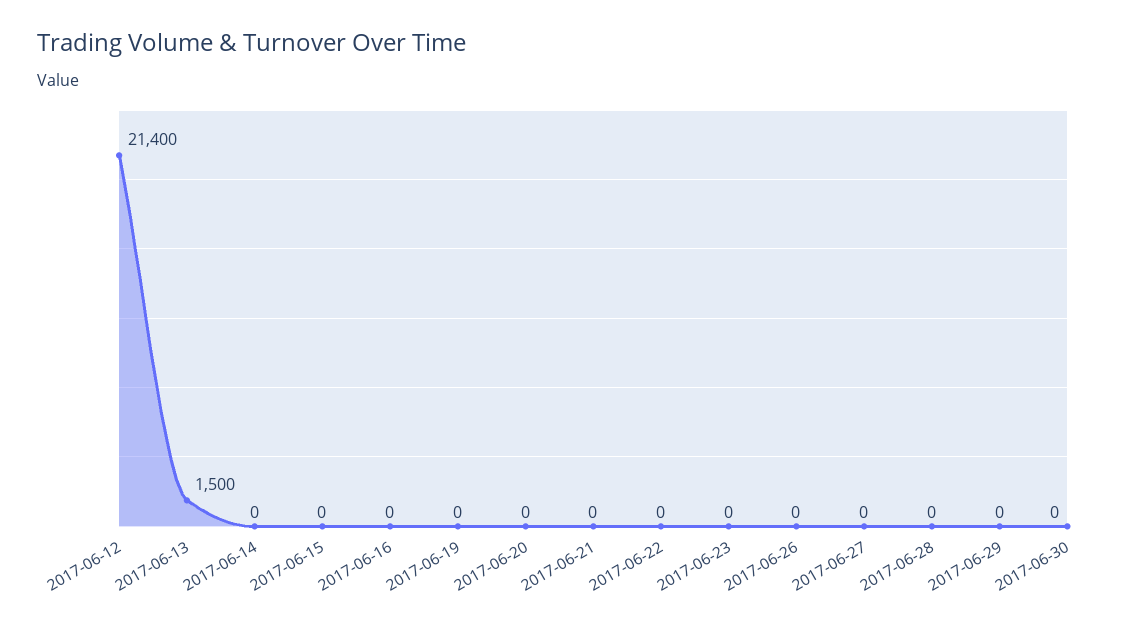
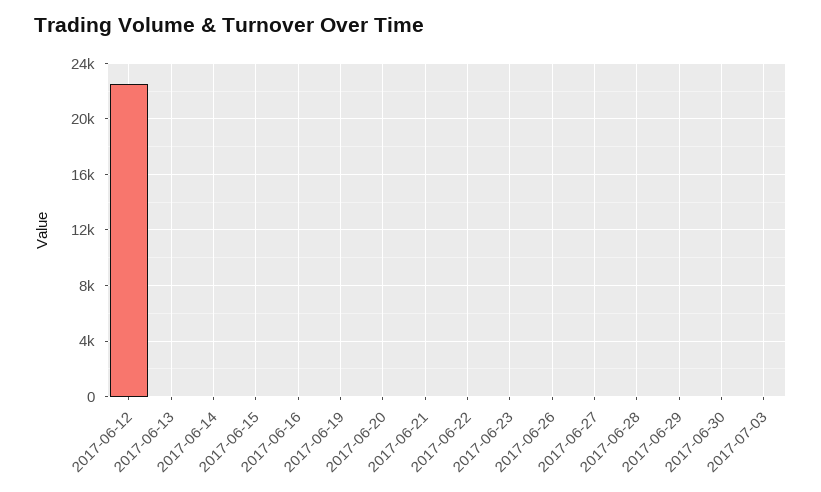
2017-06-12: 21400 -> 22500
2017-06-13: 1500 -> 0
2017-07-03: none -> 0

